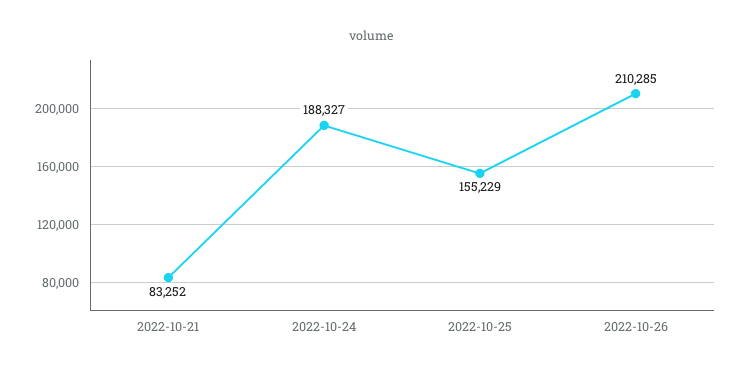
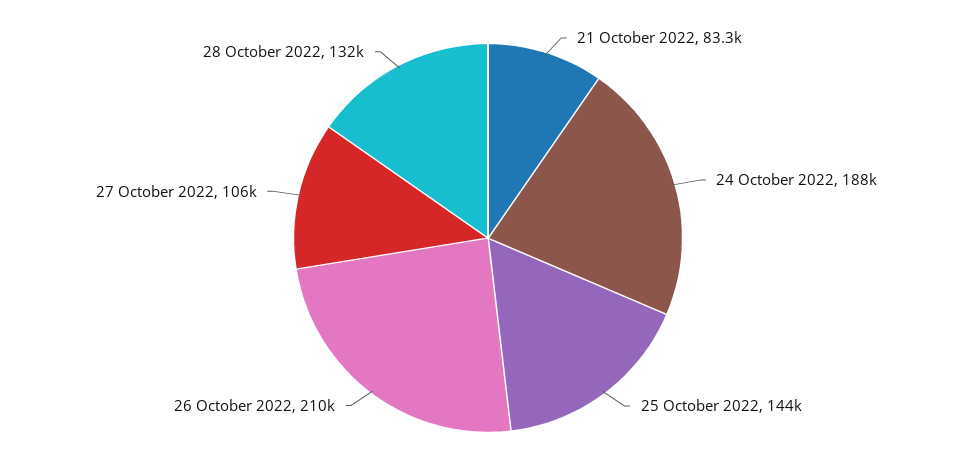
2022-10-25: 155229 -> 144000
27 October 2022: none -> 106000
28 October 2022: none -> 132000

